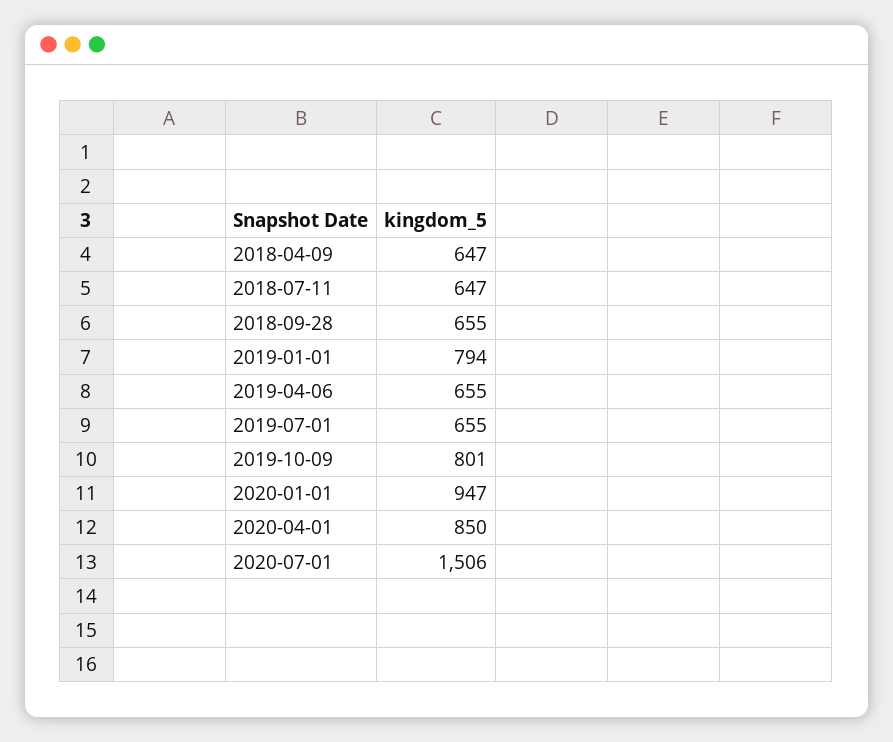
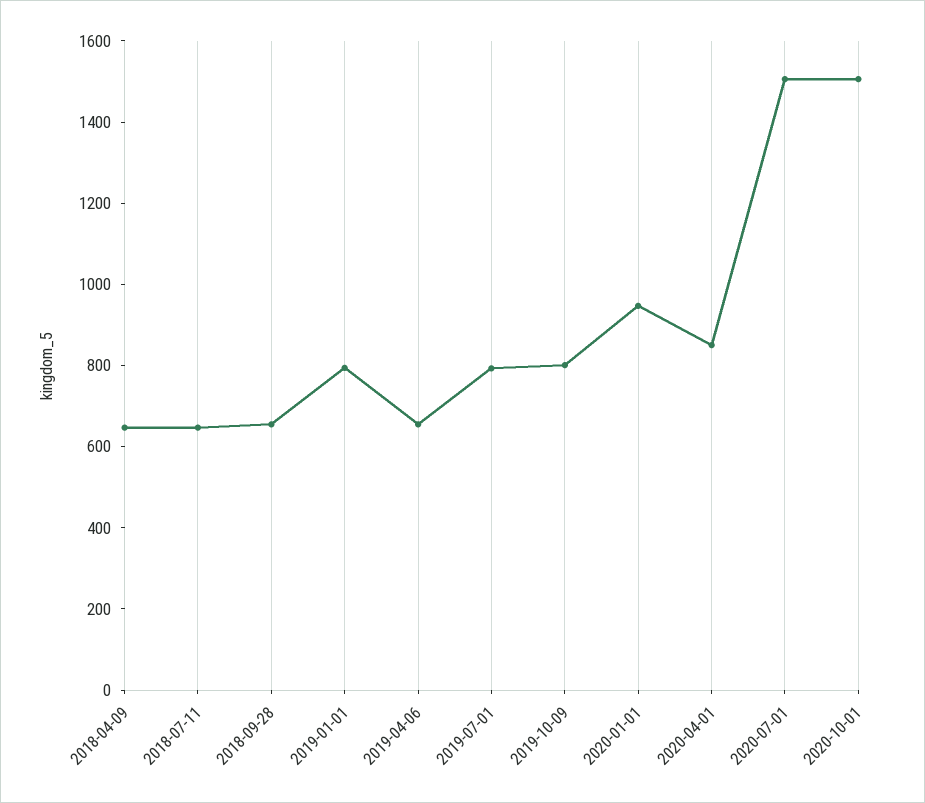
2019-07-01: 655 -> 800
2020-10-01: none -> 1500

